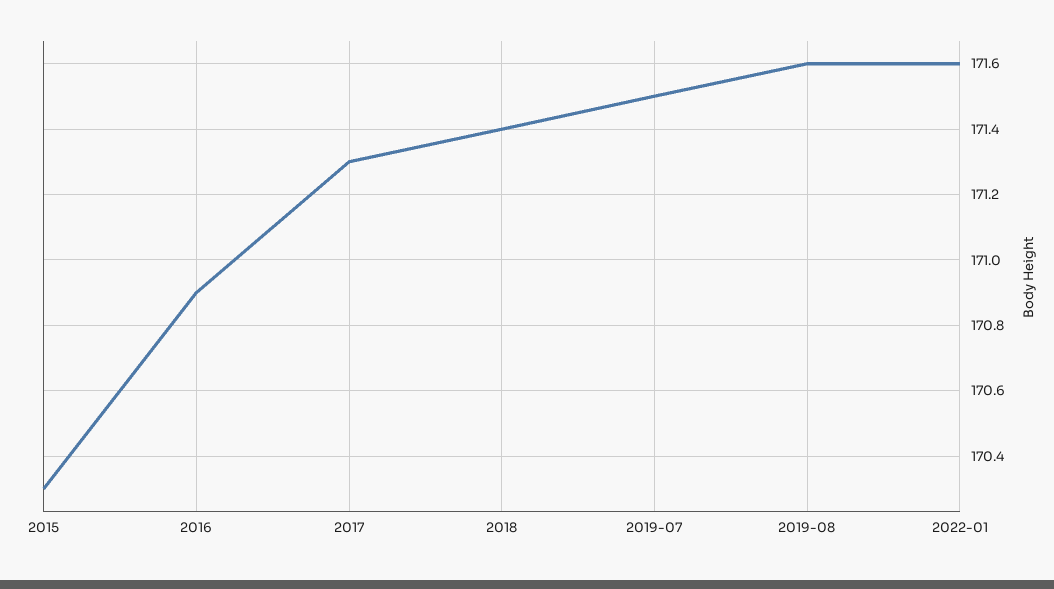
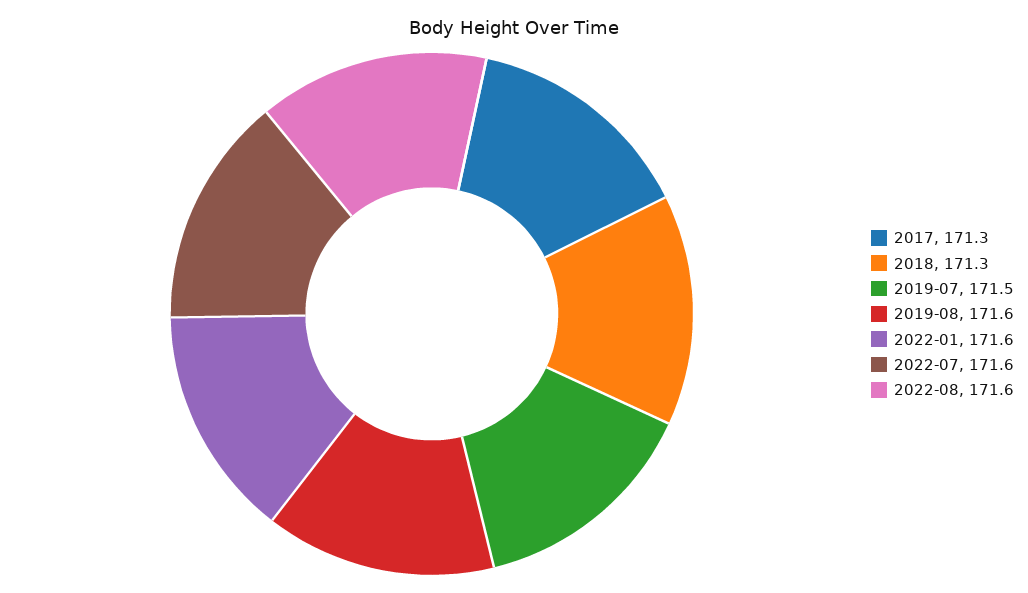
2015: 170.3 -> none
2016: 170.9 -> none
2018: 171.4 -> 171.3
2022-07: none -> 171.6
2022-08: none -> 171.6

